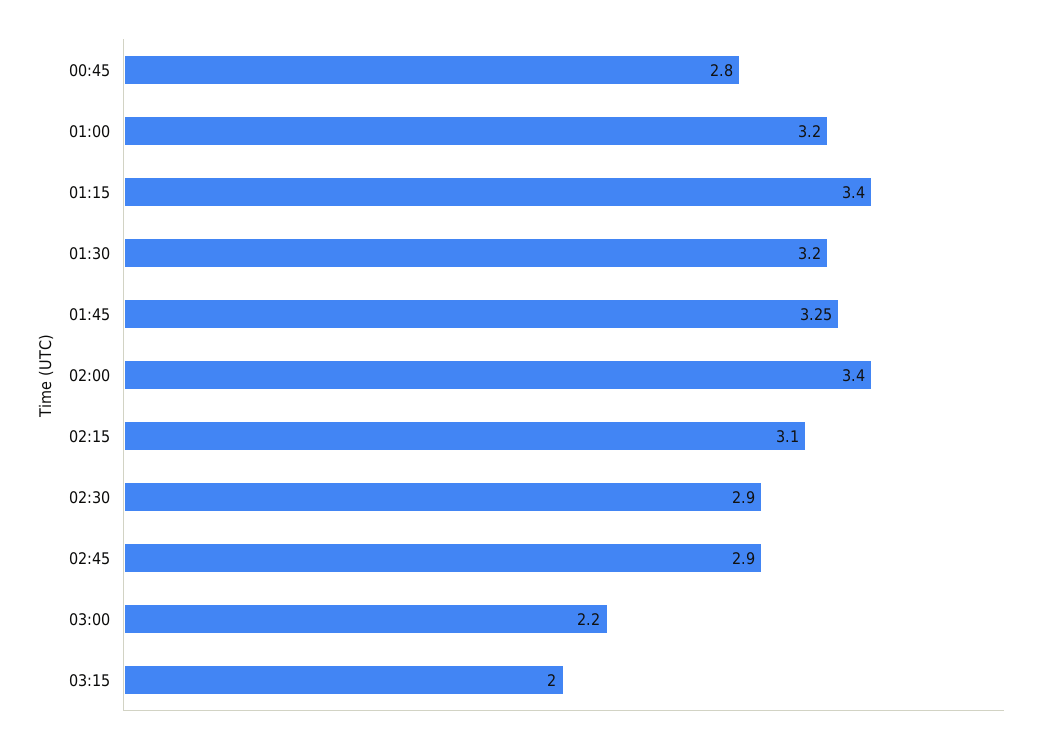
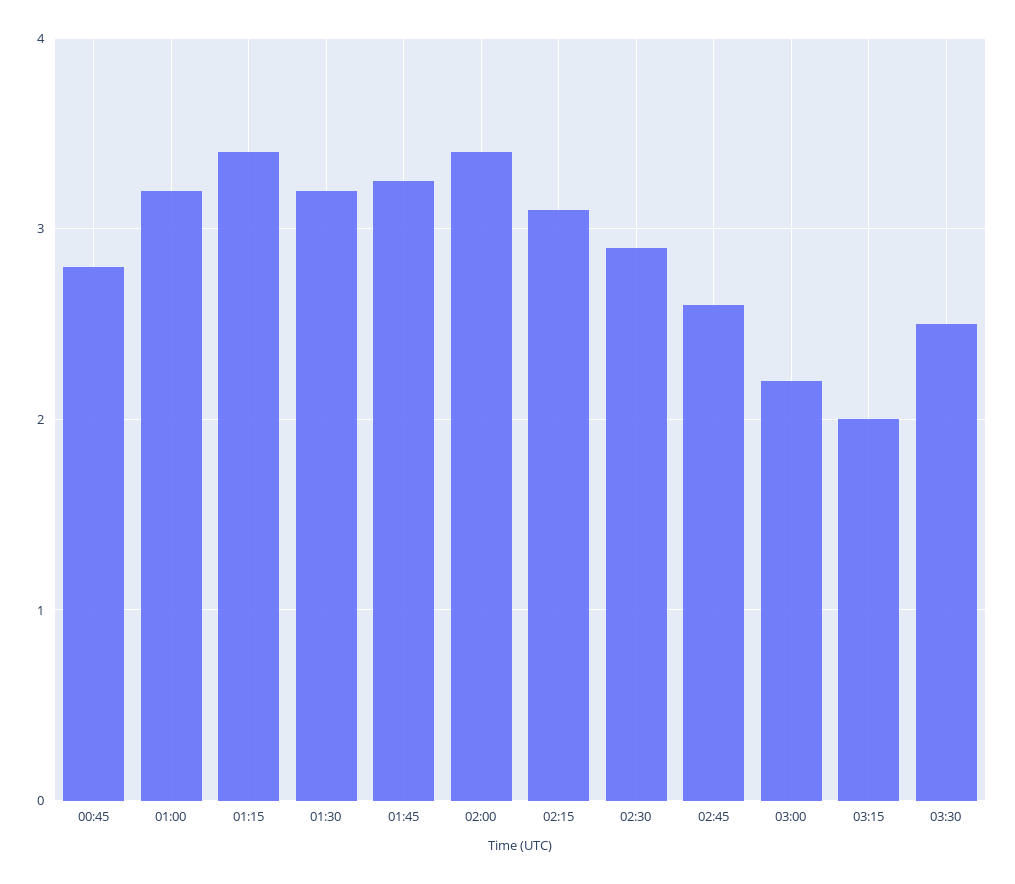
02:45: 2.9 -> 2.6
03:30: none -> 2.5

